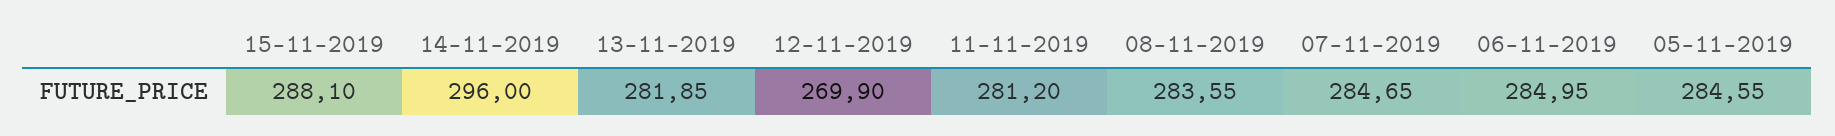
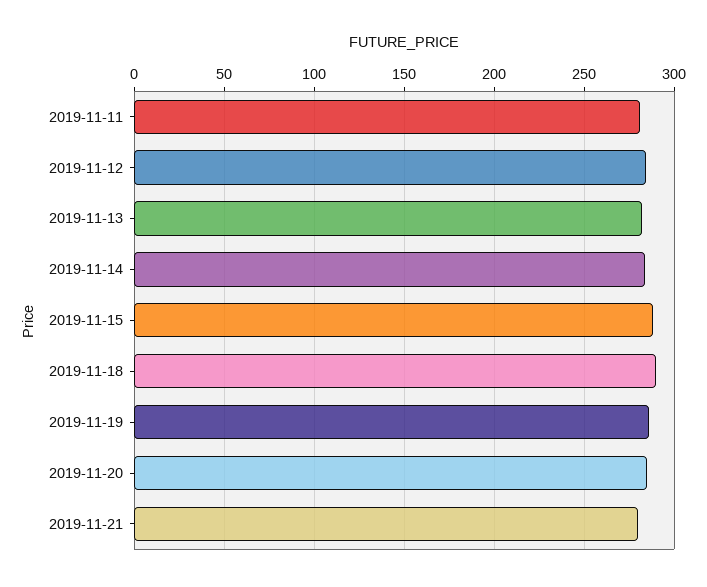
14-11-2019: 296 -> 285
12-11-2019: 269.9 -> 285
08-11-2019: 283.55 -> none
07-11-2019: 284.65 -> none
06-11-2019: 284.95 -> none
05-11-2019: 284.55 -> none
2019-11-18: none -> 290
2019-11-19: none -> 285
2019-11-20: none -> 285
2019-11-21: none -> 280

